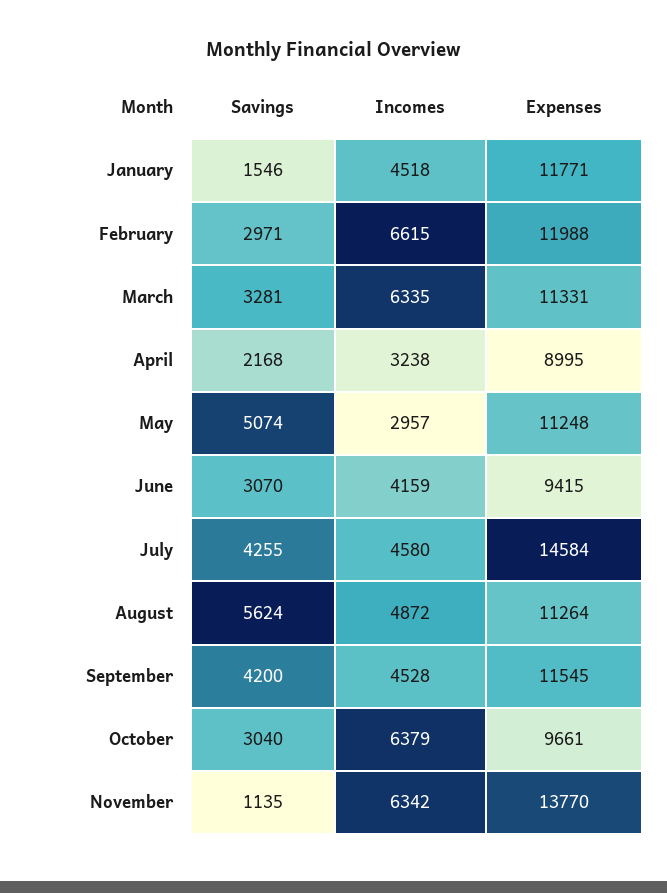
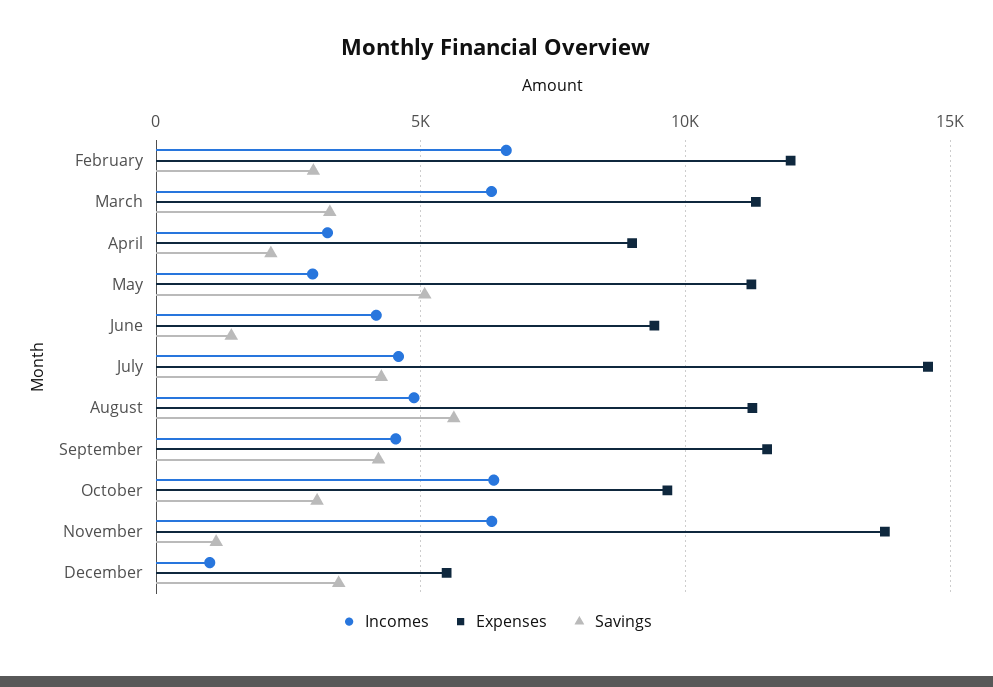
Savings, January: 1546 -> none
Incomes, January: 4518 -> none
Expenses, January: 11771 -> none
Savings, June: 3070 -> 1500
Incomes, December: none -> 1000
Expenses, December: none -> 5500
Savings, December: none -> 3500

